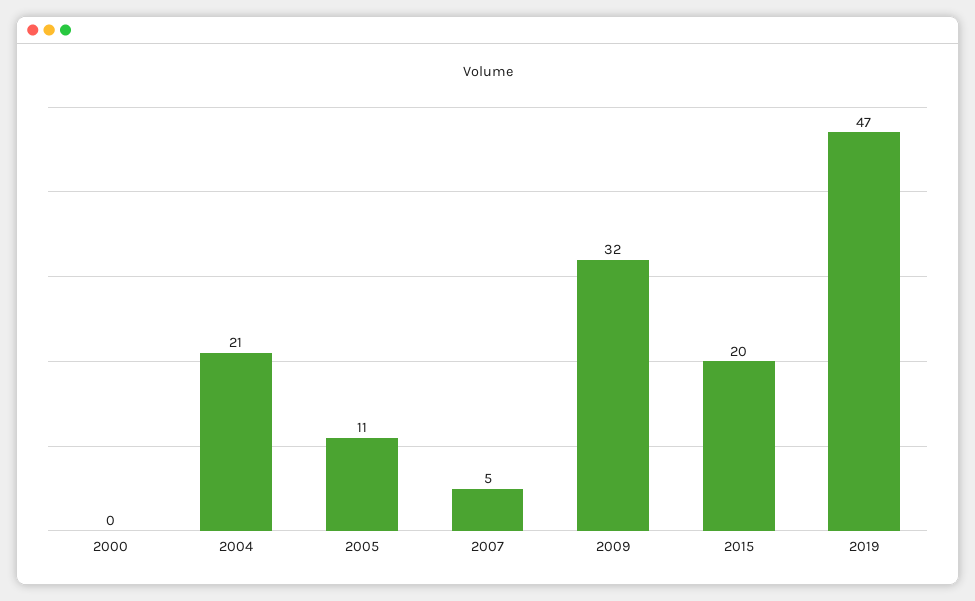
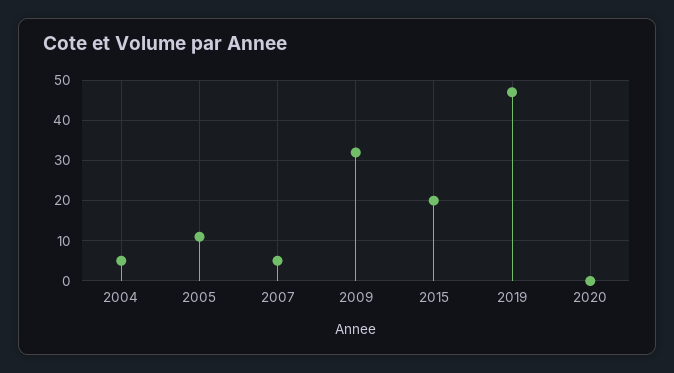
2000: 0 -> none
2004: 21 -> 5
2020: none -> 0

